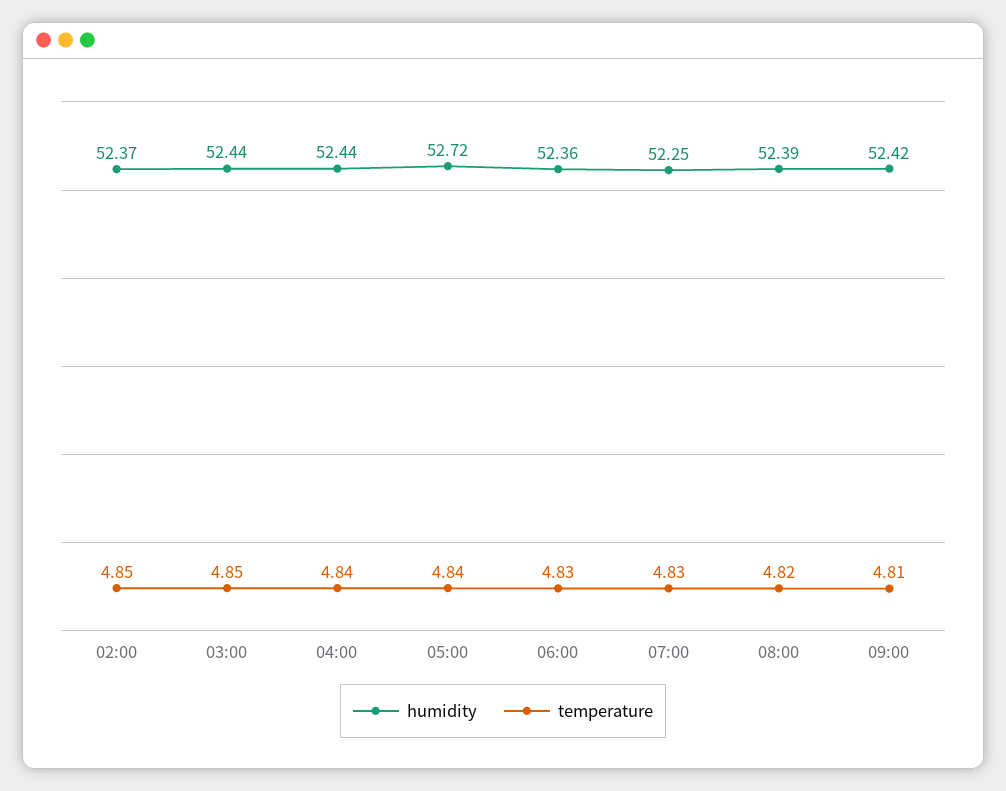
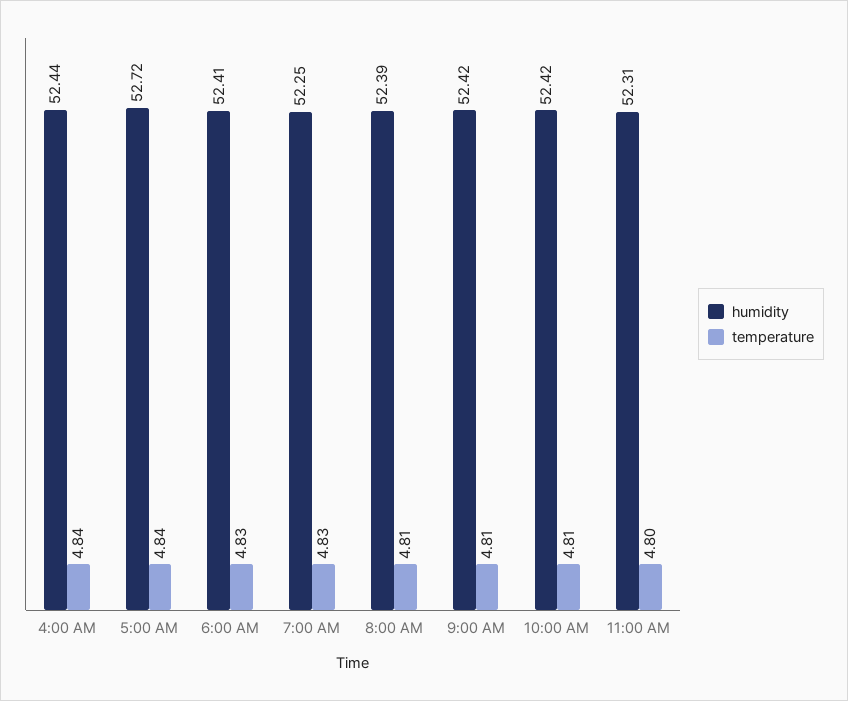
humidity, 02:00: 52.37 -> none
temperature, 02:00: 4.85 -> none
humidity, 03:00: 52.44 -> none
temperature, 03:00: 4.85 -> none
humidity, 06:00: 52.36 -> 52.41
temperature, 08:00: 4.82 -> 4.81
humidity, 10:00 AM: none -> 52.42
temperature, 10:00 AM: none -> 4.81
humidity, 11:00 AM: none -> 52.31
temperature, 11:00 AM: none -> 4.8

